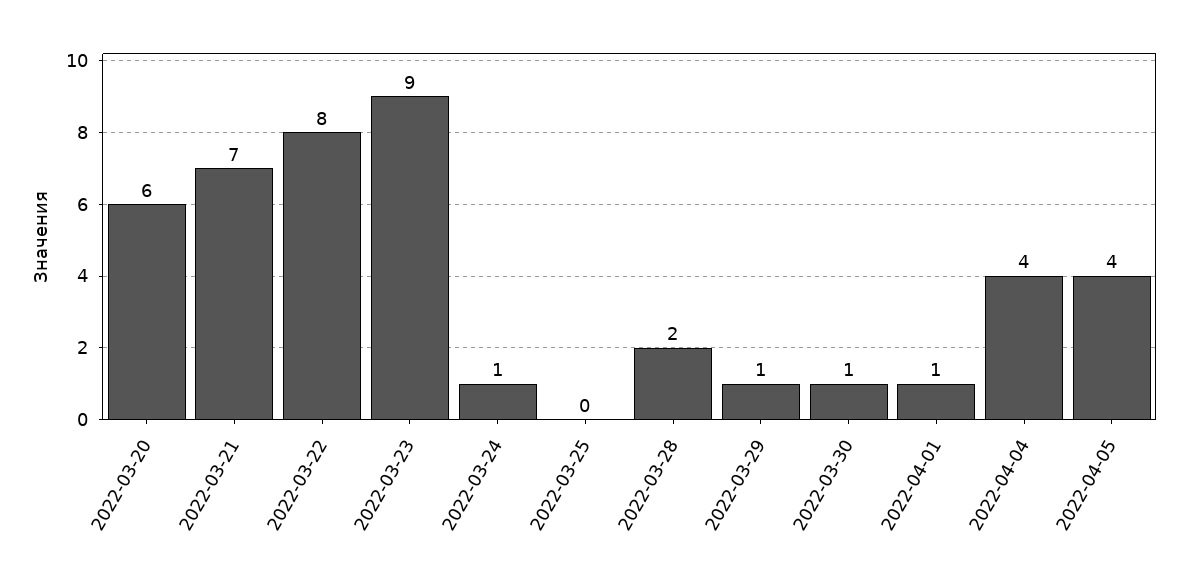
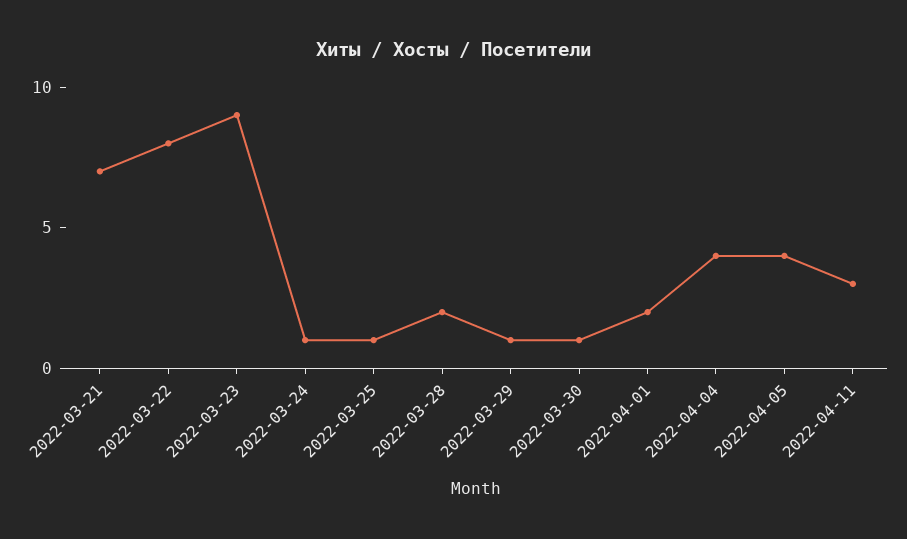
2022-03-20: 6 -> none
2022-03-25: 0 -> 1
2022-04-01: 1 -> 2
2022-04-11: none -> 3

